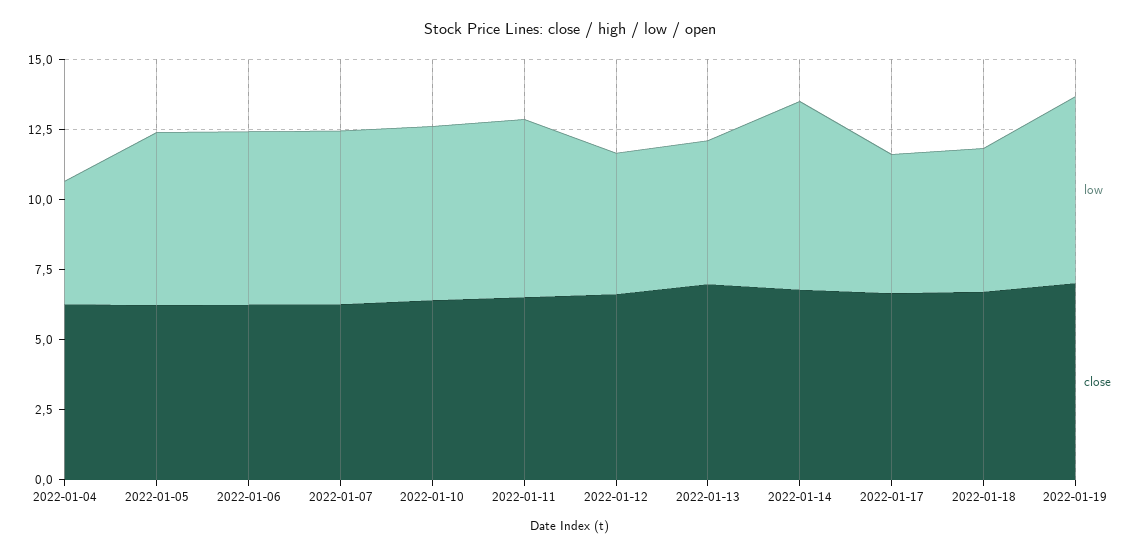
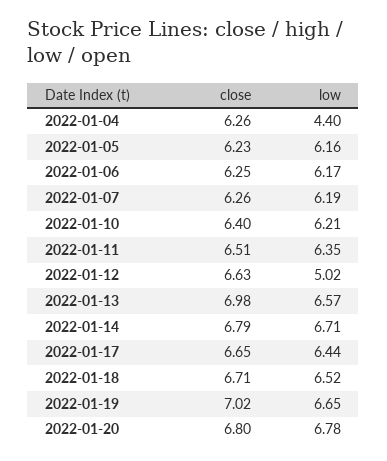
low, 2022-01-13: 5 -> 6.57
low, 2022-01-17: 5 -> 6.44
low, 2022-01-18: 5 -> 6.52
close, 2022-01-20: none -> 6.8
low, 2022-01-20: none -> 6.78

